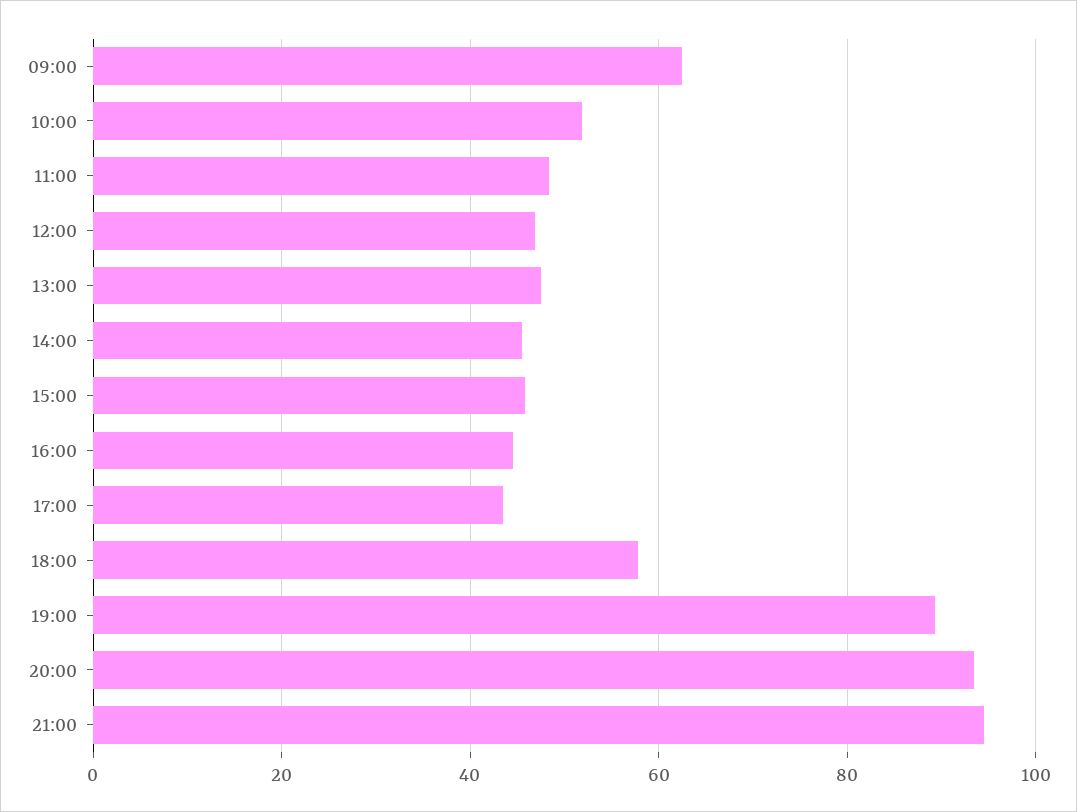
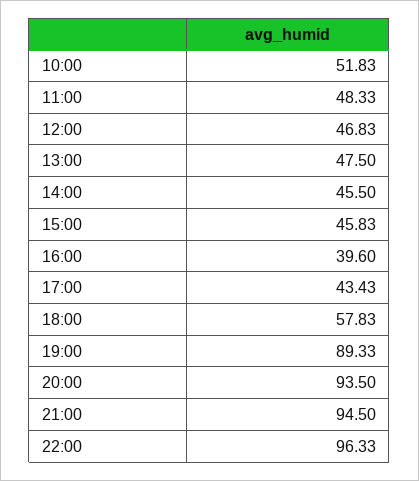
09:00: 62 -> none
16:00: 44 -> 39.6
22:00: none -> 96.33

